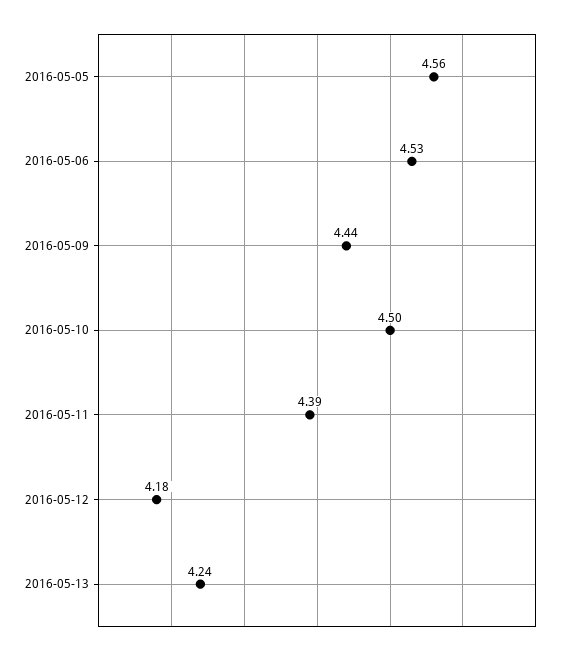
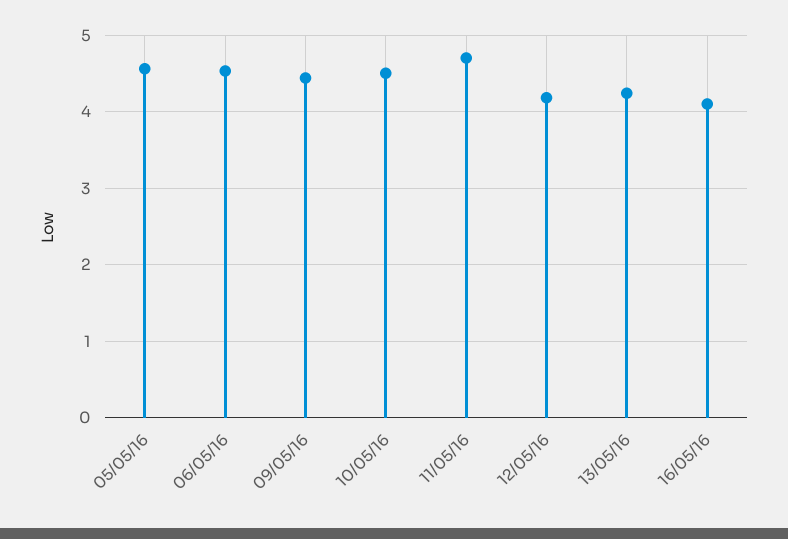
2016-05-11: 4.39 -> 4.7
16/05/16: none -> 4.1

